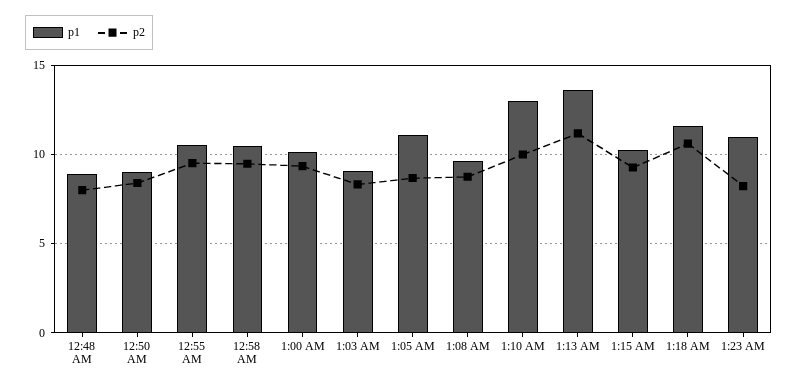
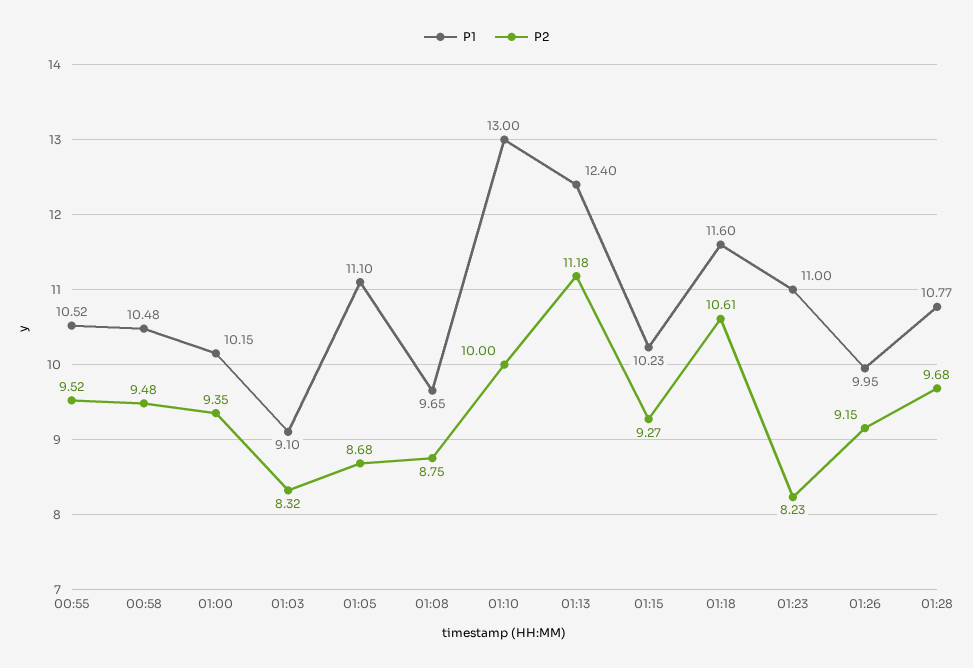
p1, 12:48 AM: 9 -> none
p2, 12:48 AM: 8 -> none
p1, 12:50 AM: 9 -> none
p2, 12:50 AM: 8.5 -> none
p1, 1:13 AM: 13.5 -> 12.4
p1, 01:26: none -> 9.95
p2, 01:26: none -> 9.15
p1, 01:28: none -> 10.77
p2, 01:28: none -> 9.68

